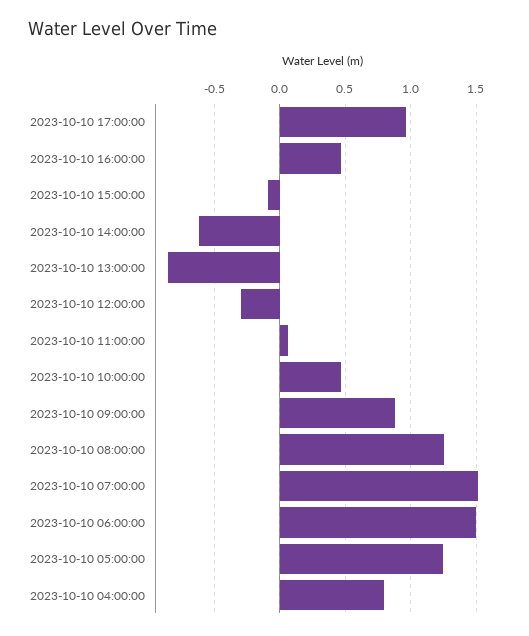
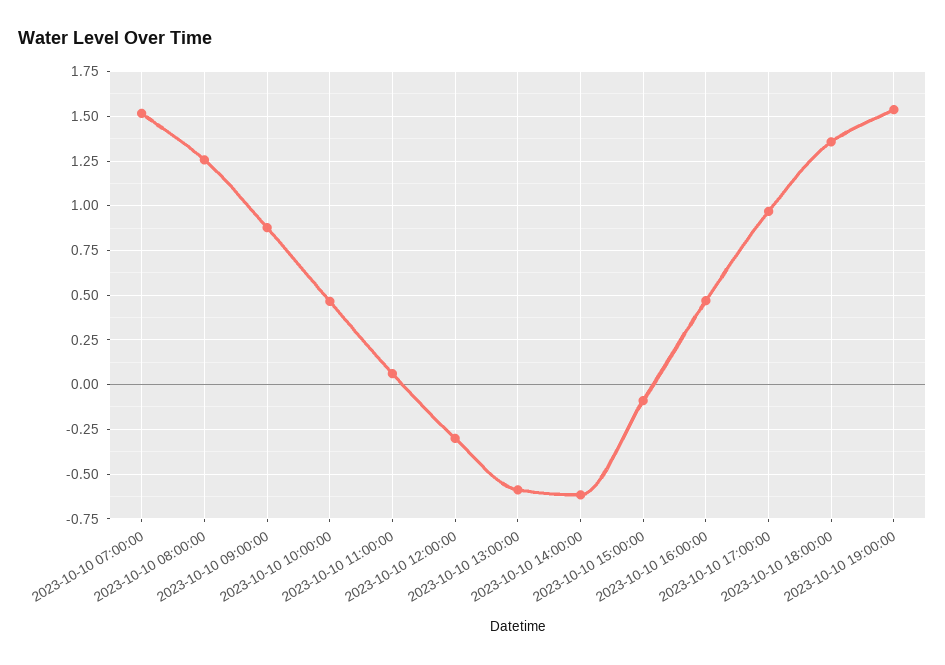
2023-10-10 13:00:00: -0.85 -> -0.6
2023-10-10 06:00:00: 1.5 -> none
2023-10-10 05:00:00: 1.25 -> none
2023-10-10 04:00:00: 0.8 -> none
2023-10-10 18:00:00: none -> 1.35
2023-10-10 19:00:00: none -> 1.55

